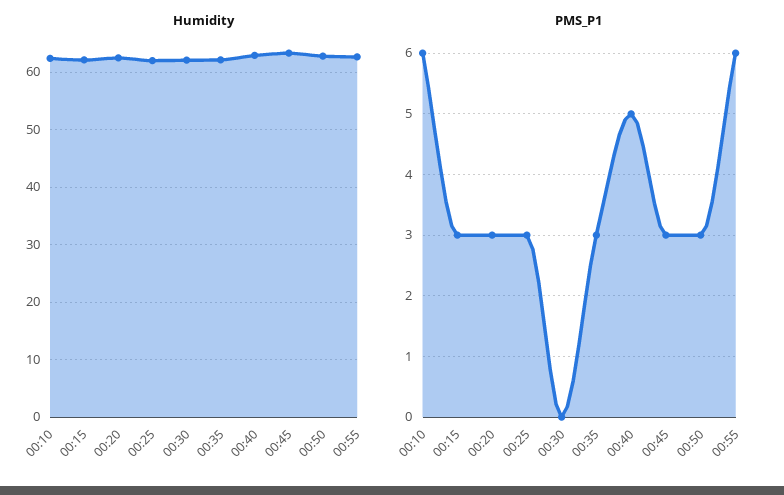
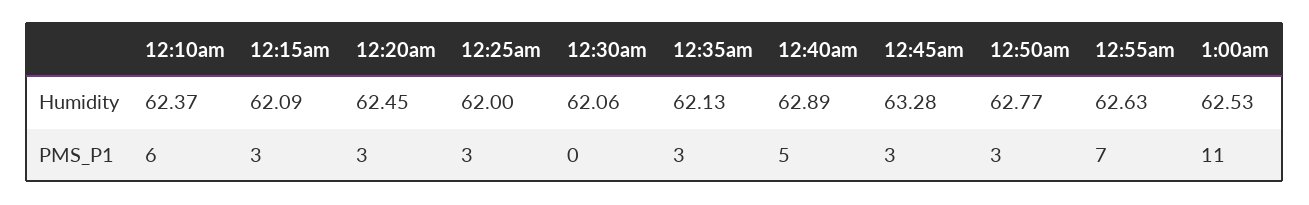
PMS_P1, 00:55: 6 -> 7
Humidity, 1:00am: none -> 62.53
PMS_P1, 1:00am: none -> 11

